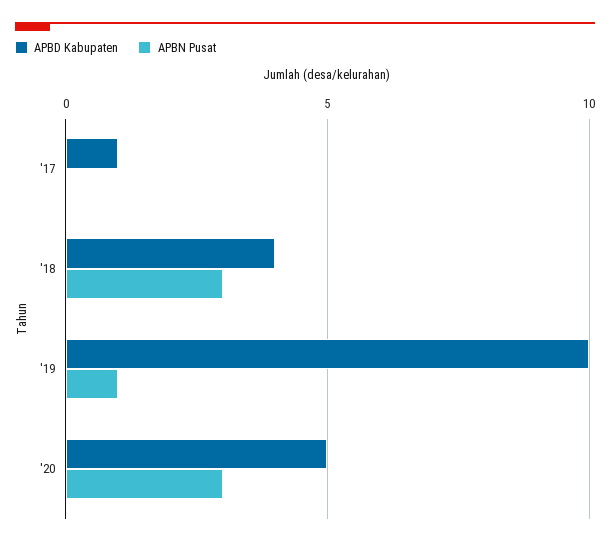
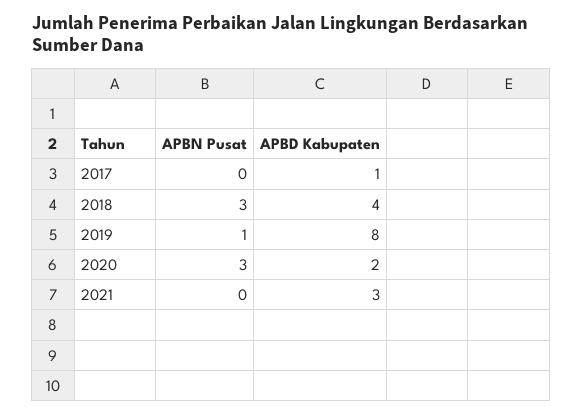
APBD Kabupaten, '19: 10 -> 8
APBD Kabupaten, '20: 5 -> 2
APBN Pusat, 2021: none -> 0
APBD Kabupaten, 2021: none -> 3

